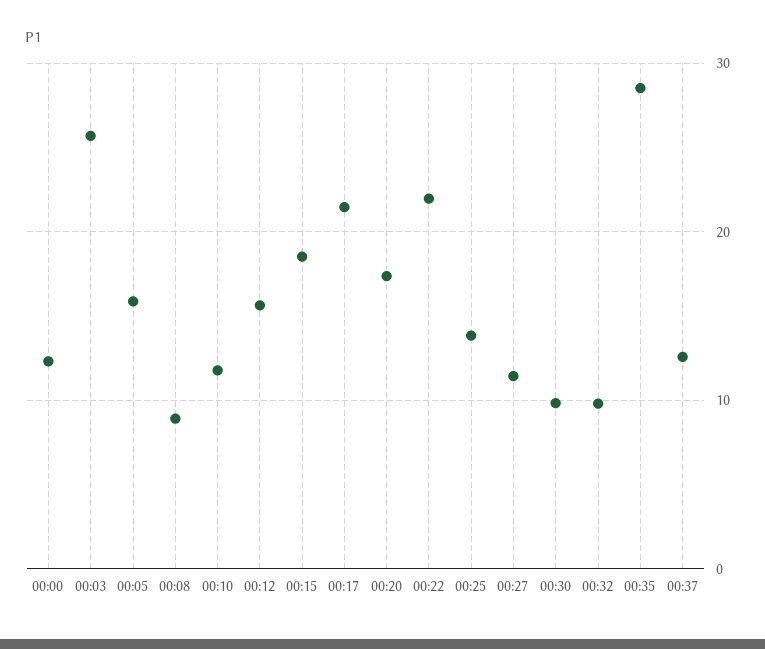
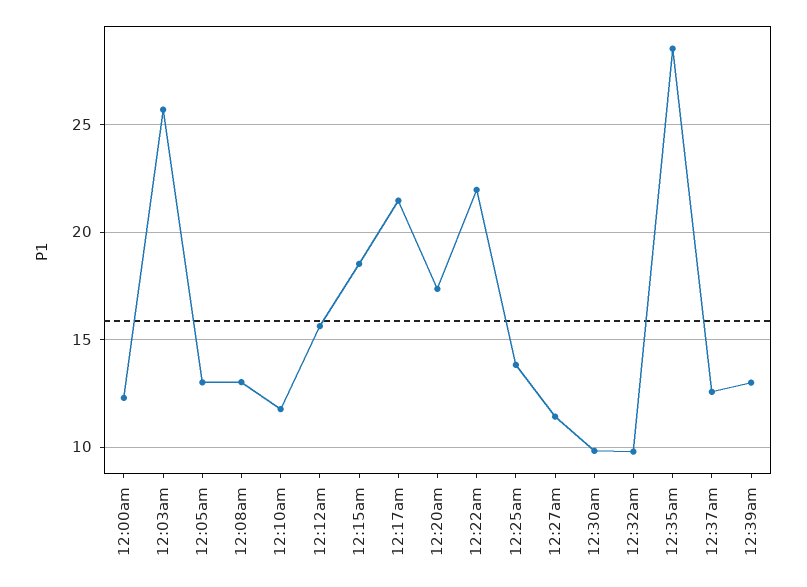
00:05: 16 -> 13
00:08: 9 -> 13
12:39am: none -> 13

